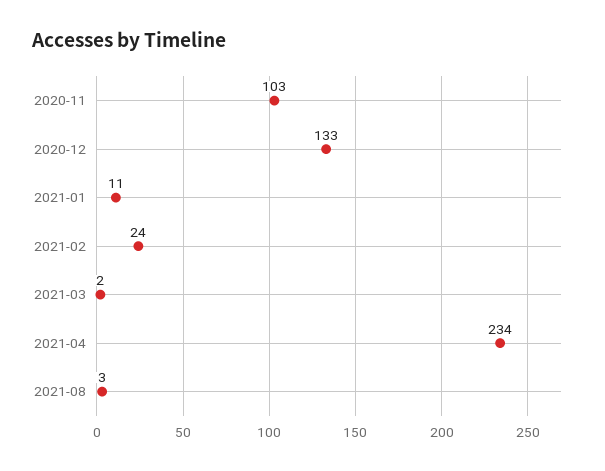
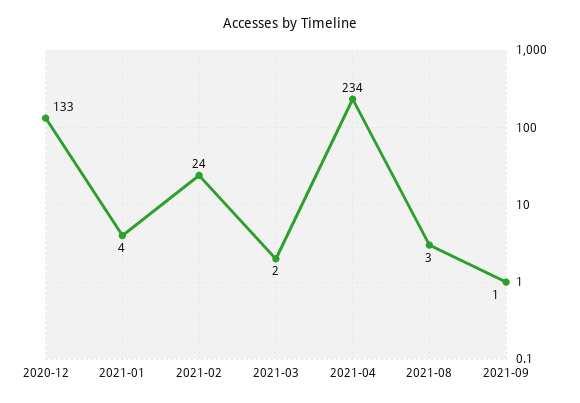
2020-11: 103 -> none
2021-01: 11 -> 4
2021-09: none -> 1

